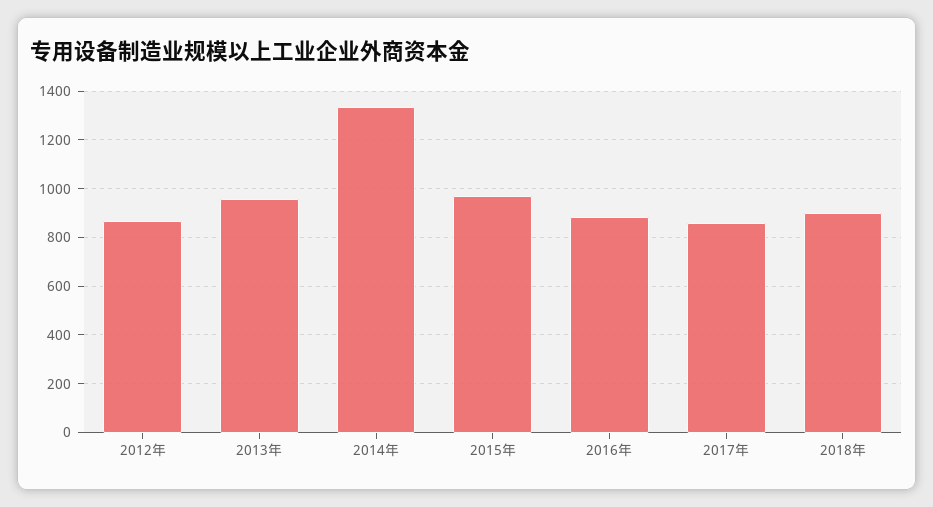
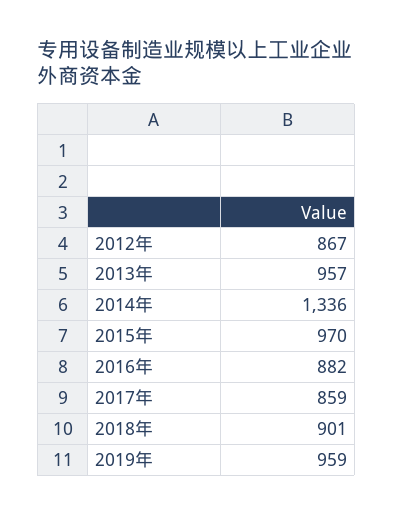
2019年: none -> 959

